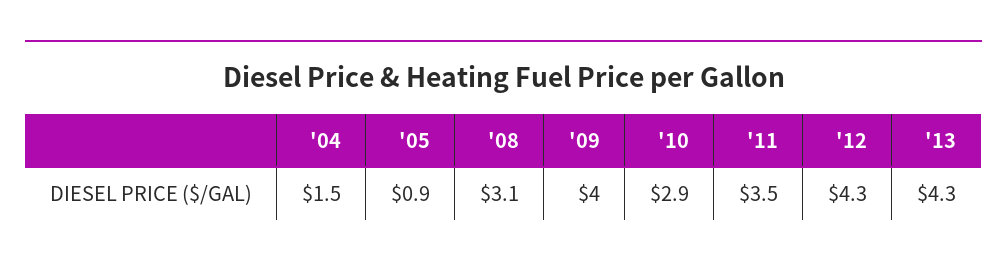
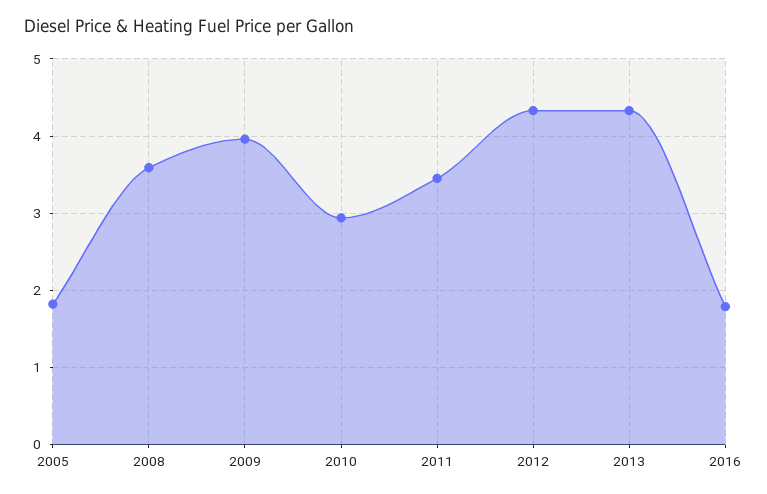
'04: 1.5 -> none
'05: 0.9 -> 1.8
'08: 3.1 -> 3.6
2016: none -> 1.8

